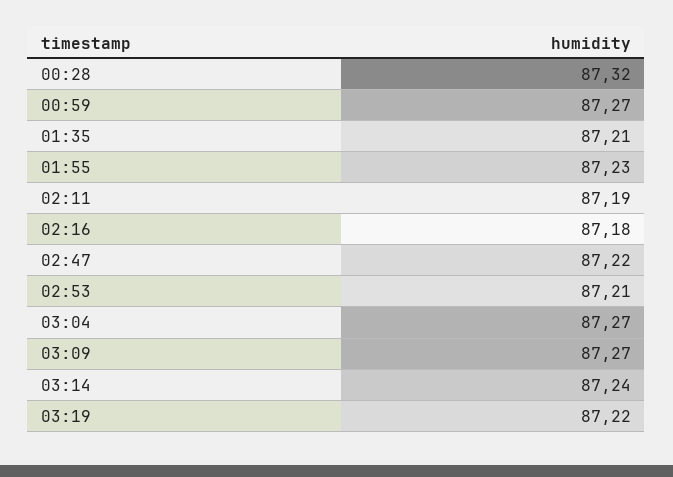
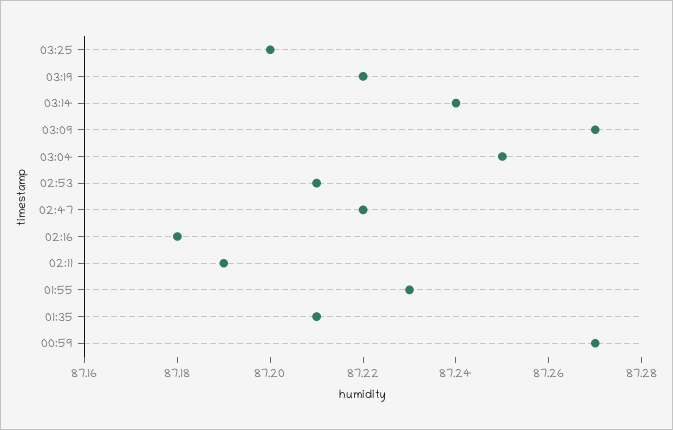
00:28: 87.32 -> none
03:04: 87.27 -> 87.25
03:25: none -> 87.2

